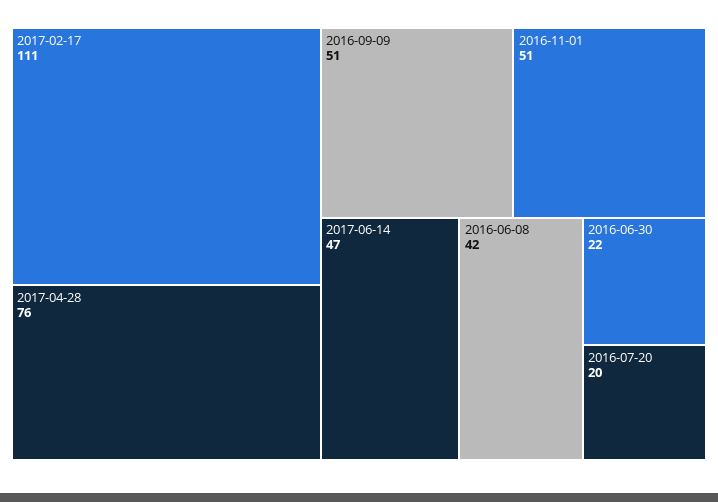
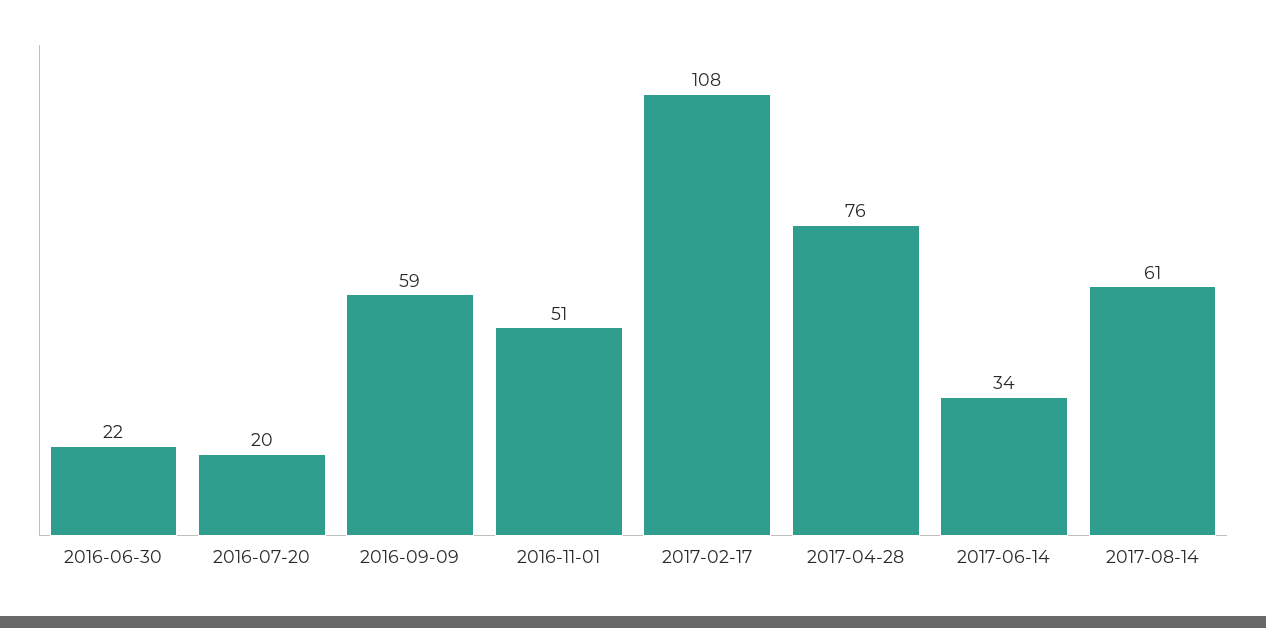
2017-02-17: 111 -> 108
2016-09-09: 51 -> 59
2017-06-14: 47 -> 34
2016-06-08: 42 -> none
2017-08-14: none -> 61

